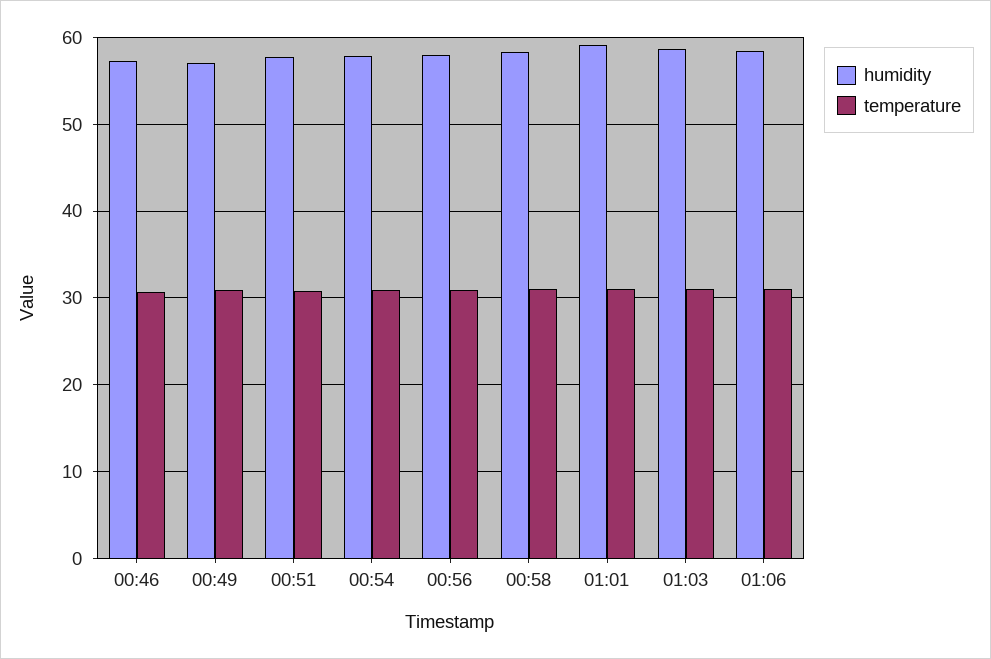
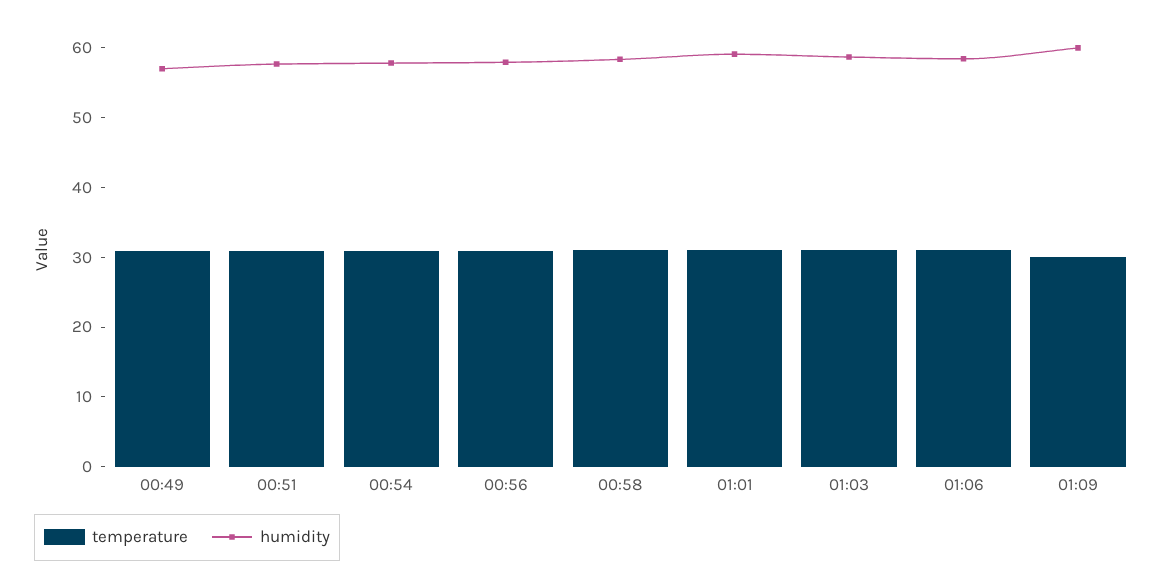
humidity, 00:46: 57 -> none
temperature, 00:46: 31 -> none
temperature, 01:09: none -> 30
humidity, 01:09: none -> 60

